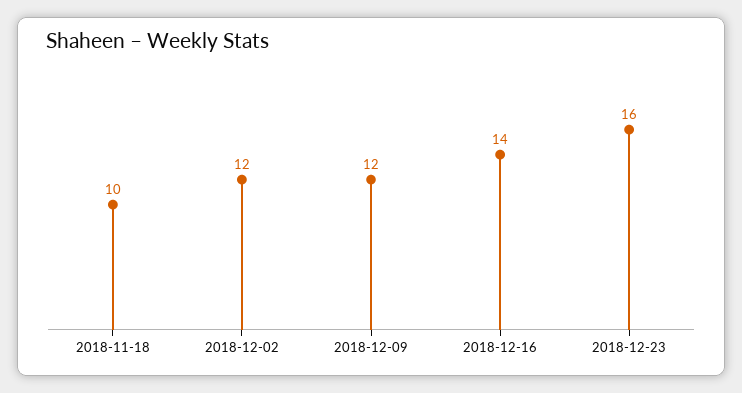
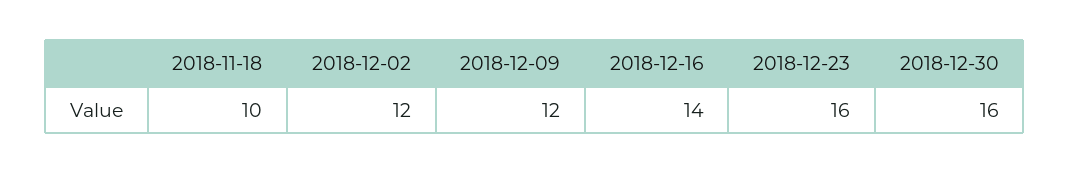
2018-12-30: none -> 16

